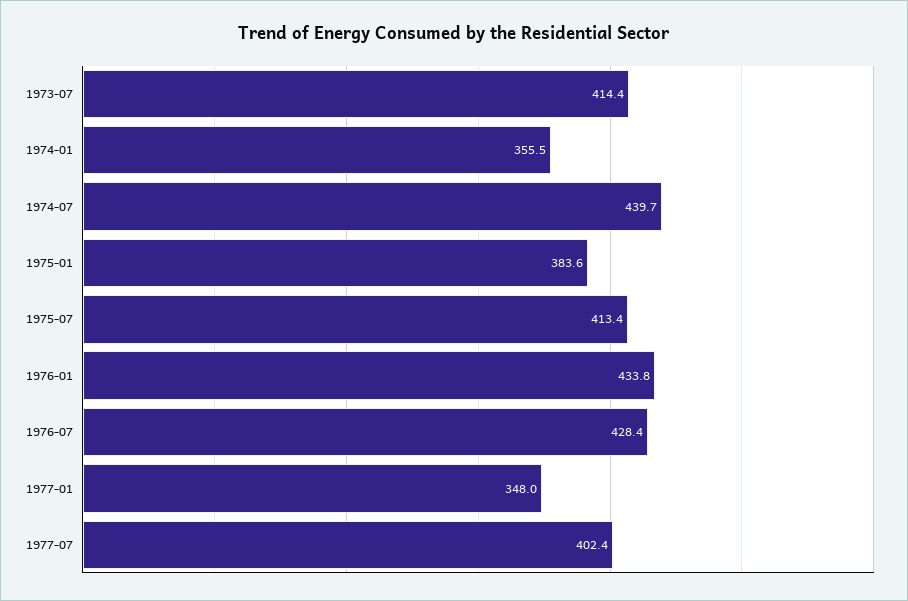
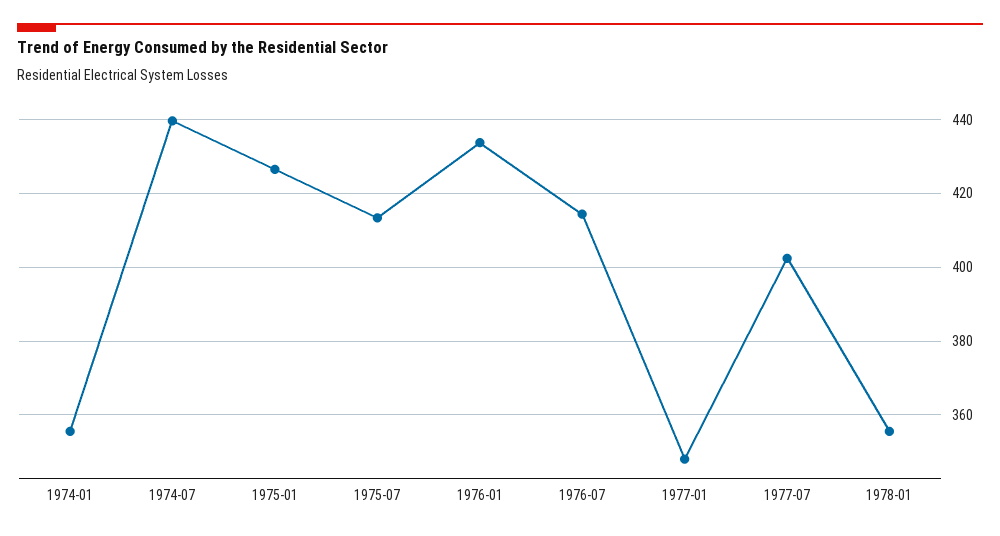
1973-07: 414.4 -> none
1975-01: 383.6 -> 426
1976-07: 428.4 -> 414
1978-01: none -> 356

